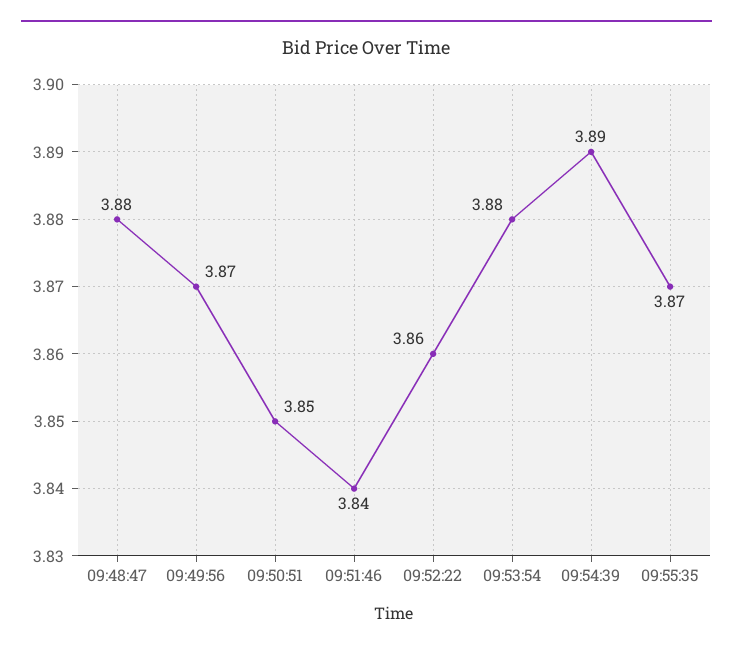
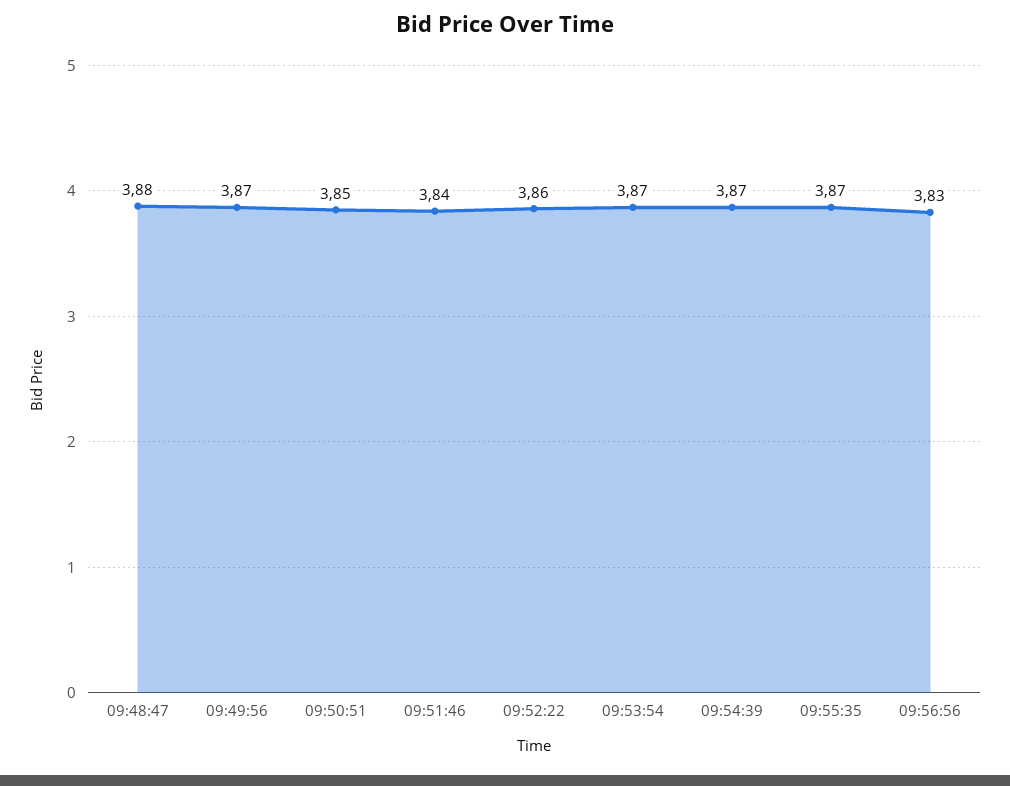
09:53:54: 3.88 -> 3.87
09:54:39: 3.89 -> 3.87
09:56:56: none -> 3.83

